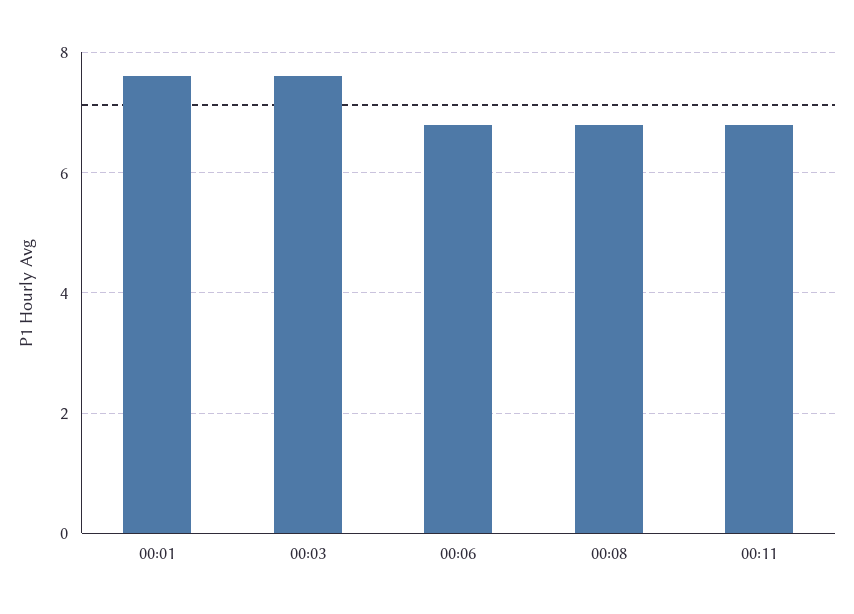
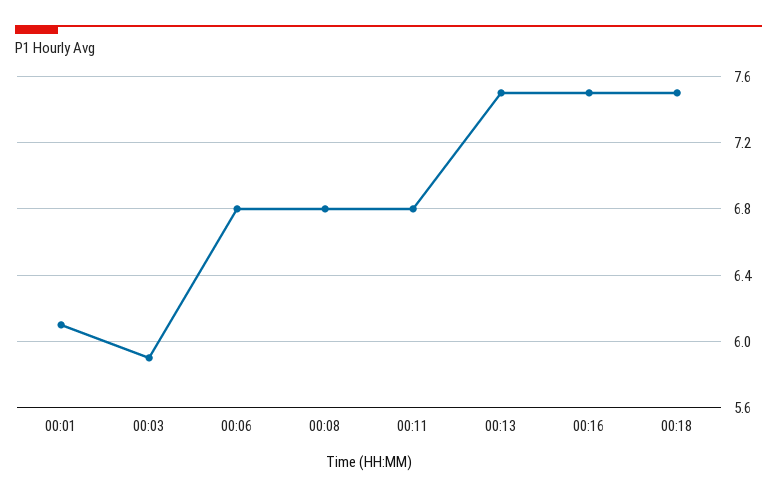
00:01: 7.5 -> 6.1
00:03: 7.5 -> 5.9
00:13: none -> 7.5
00:16: none -> 7.5
00:18: none -> 7.5

